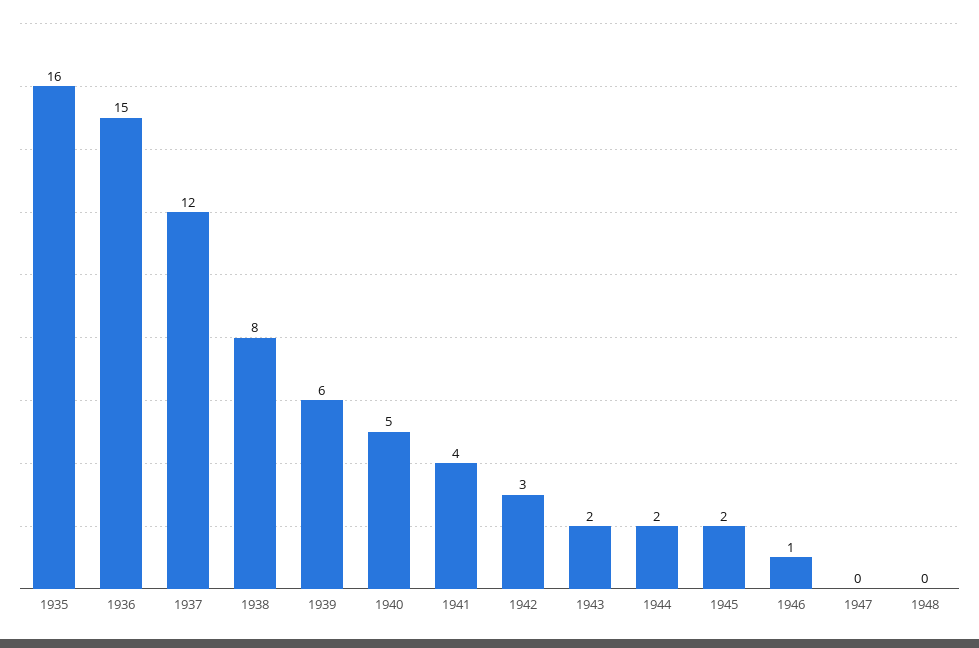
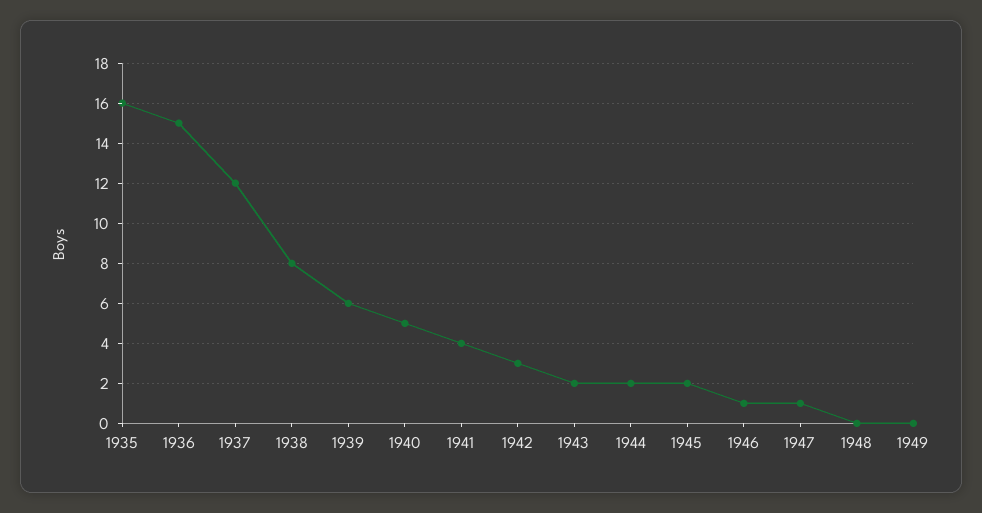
1947: 0 -> 1
1949: none -> 0

